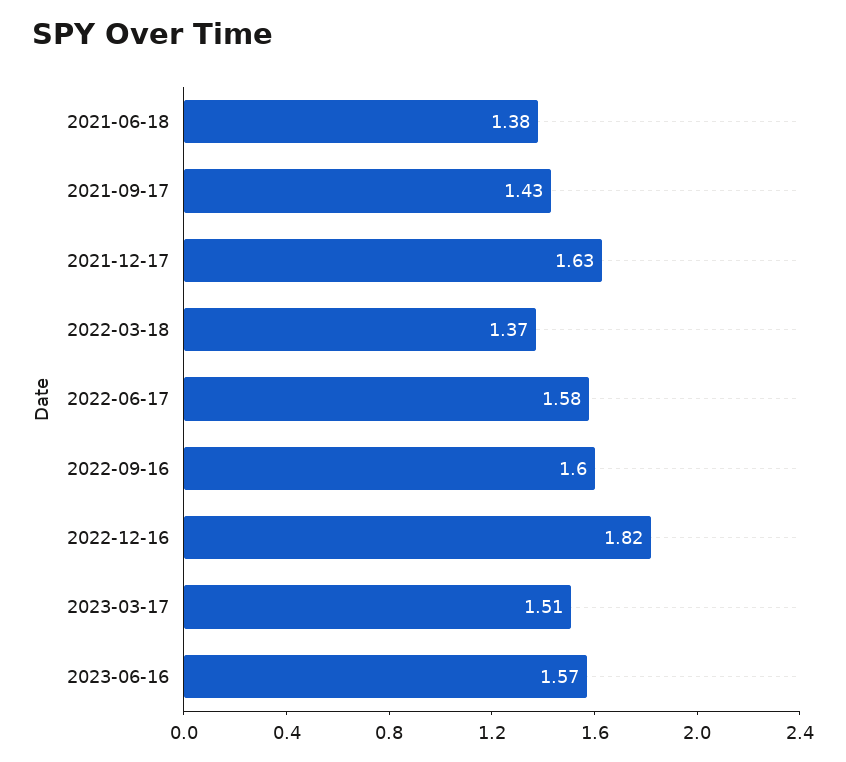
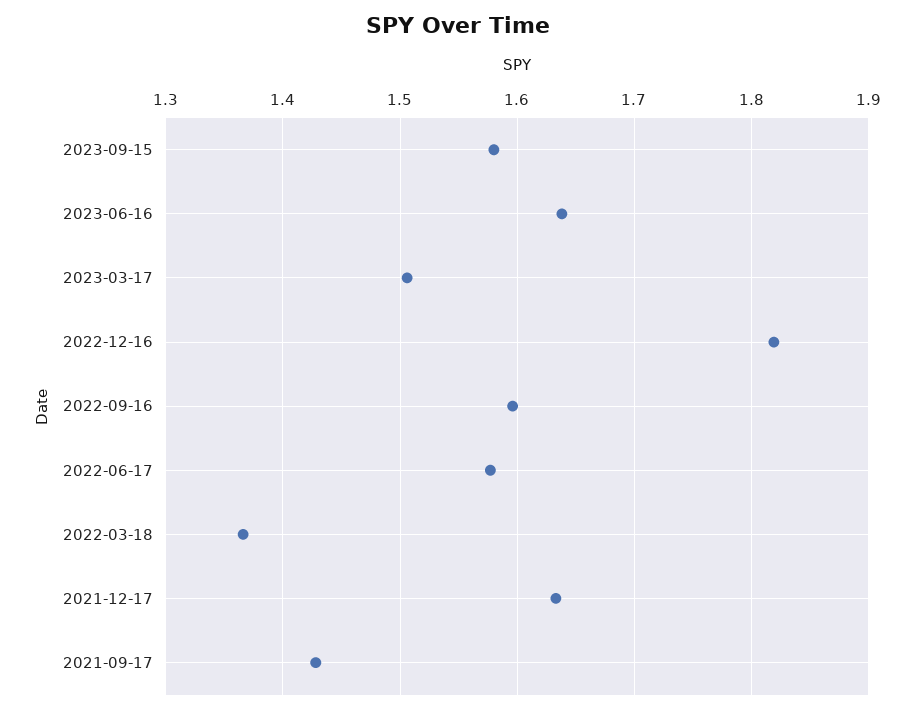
2021-06-18: 1.38 -> none
2023-06-16: 1.57 -> 1.64
2023-09-15: none -> 1.58

